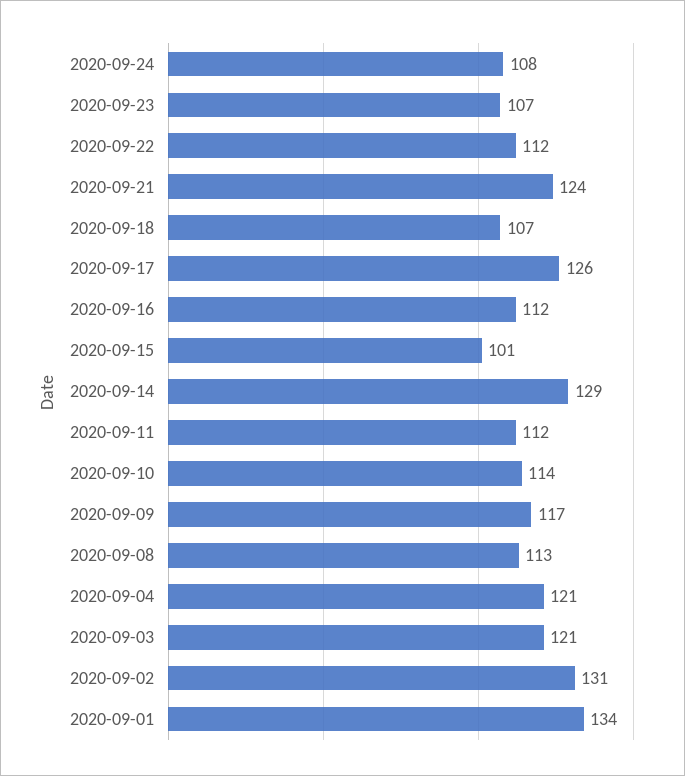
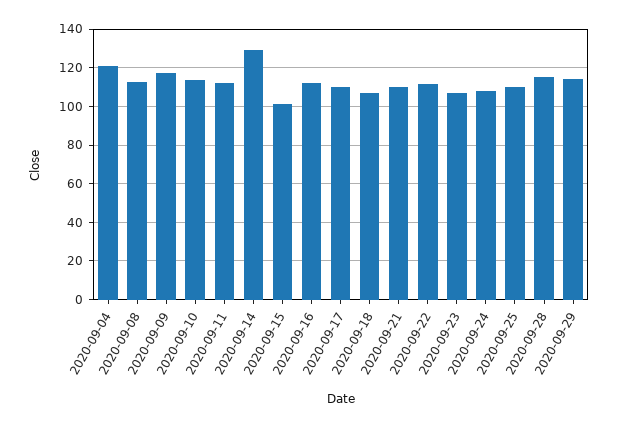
2020-09-21: 124 -> 110
2020-09-17: 126 -> 110
2020-09-03: 121 -> none
2020-09-02: 131 -> none
2020-09-01: 134 -> none
2020-09-25: none -> 110
2020-09-28: none -> 115
2020-09-29: none -> 115

